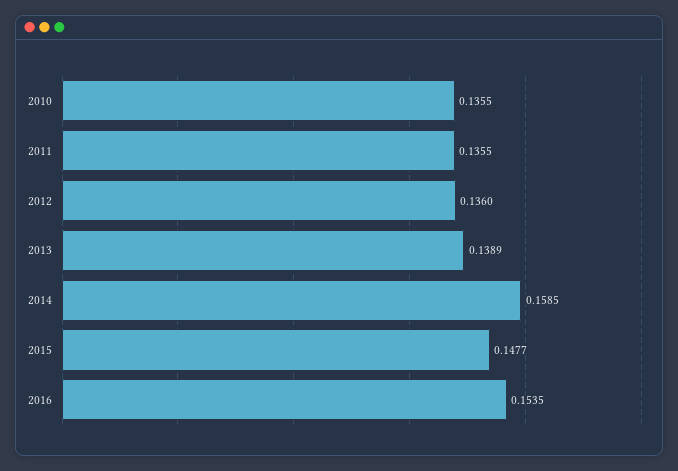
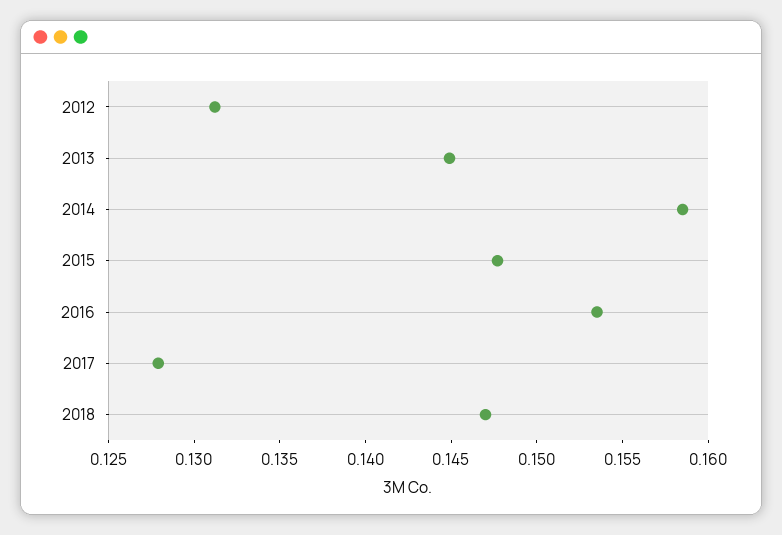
2010: 0.1355 -> none
2011: 0.1355 -> none
2012: 0.136 -> 0.131
2013: 0.1389 -> 0.145
2017: none -> 0.128
2018: none -> 0.147

